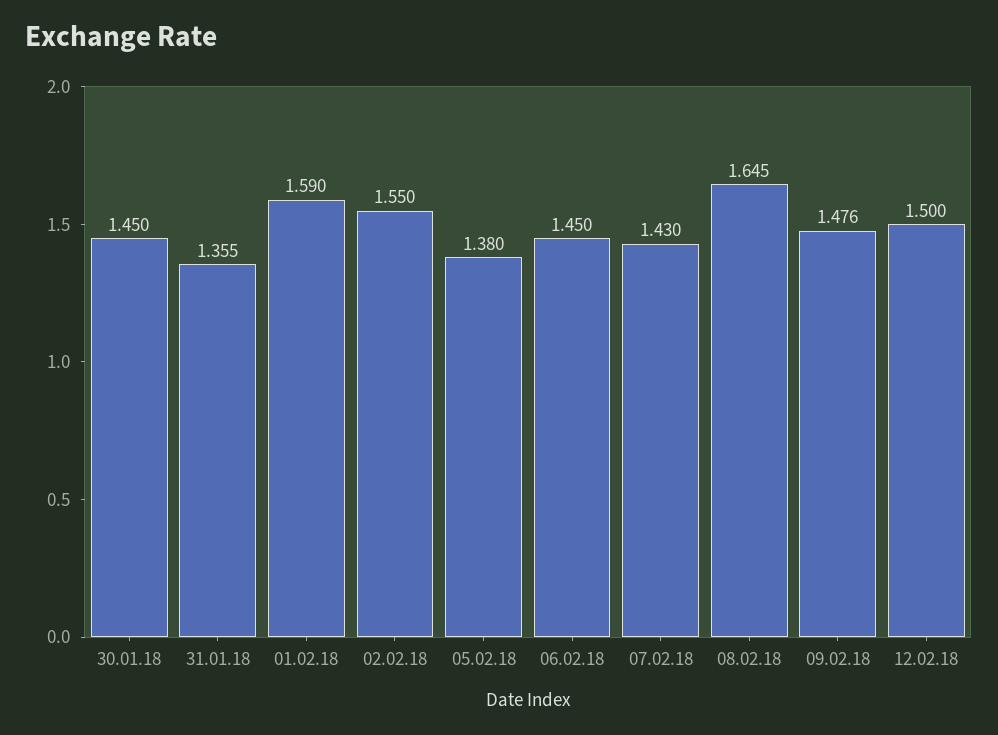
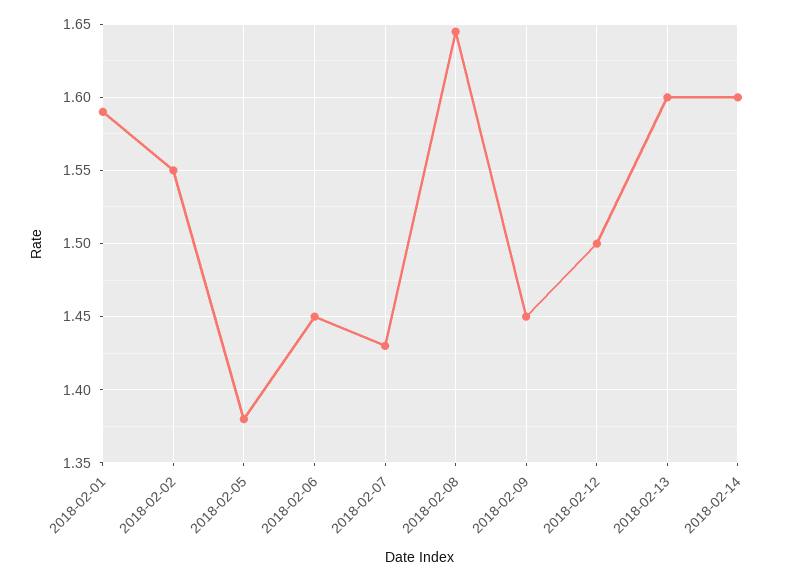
30.01.18: 1.45 -> none
31.01.18: 1.355 -> none
09.02.18: 1.476 -> 1.45
2018-02-13: none -> 1.6
2018-02-14: none -> 1.6

